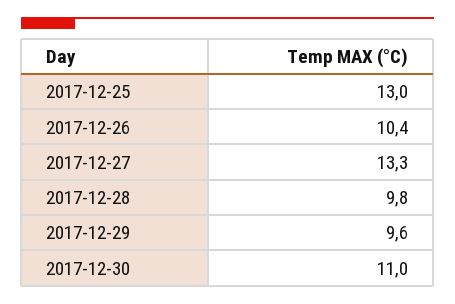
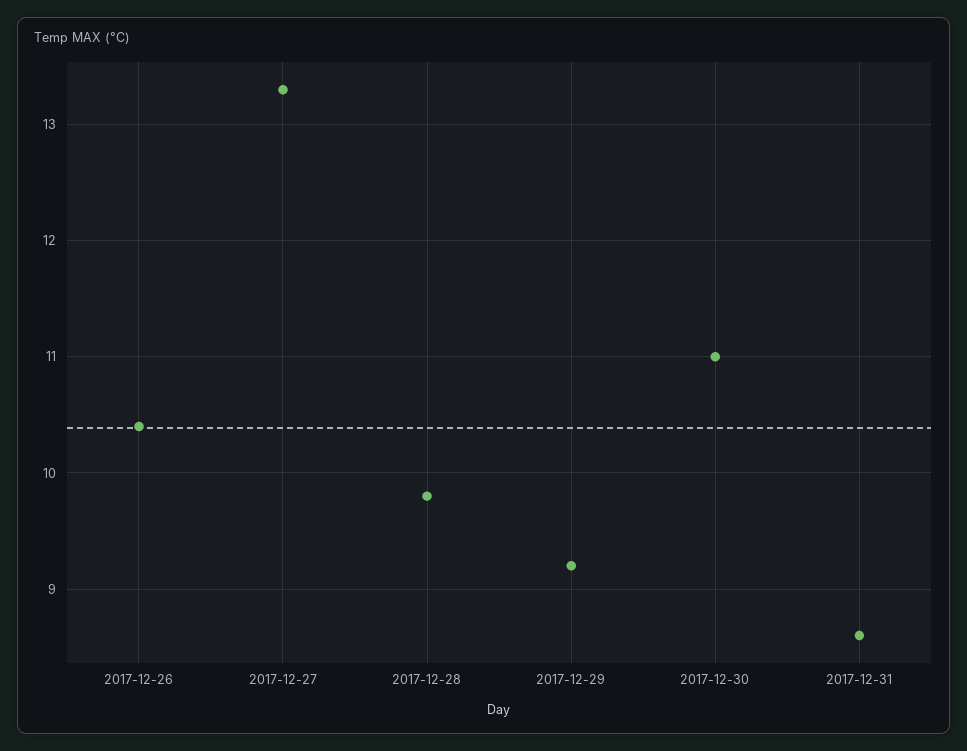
2017-12-25: 13 -> none
2017-12-29: 9.6 -> 9.2
2017-12-31: none -> 8.6

